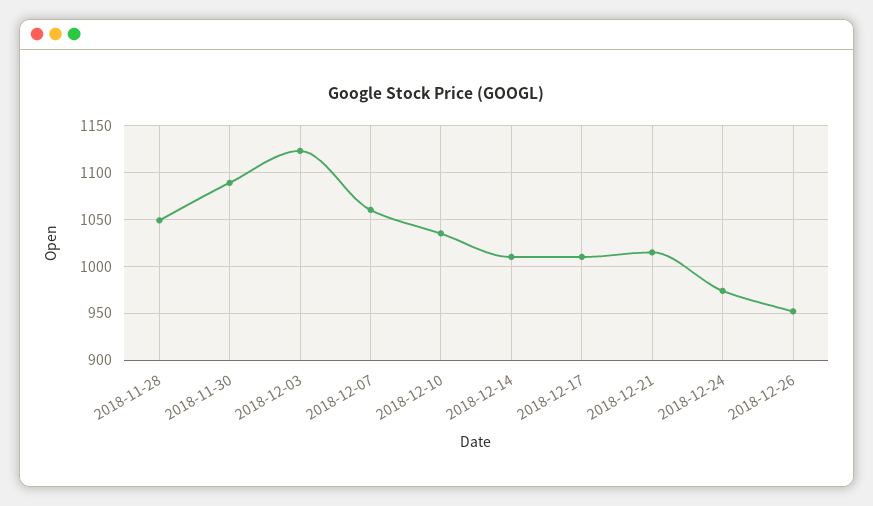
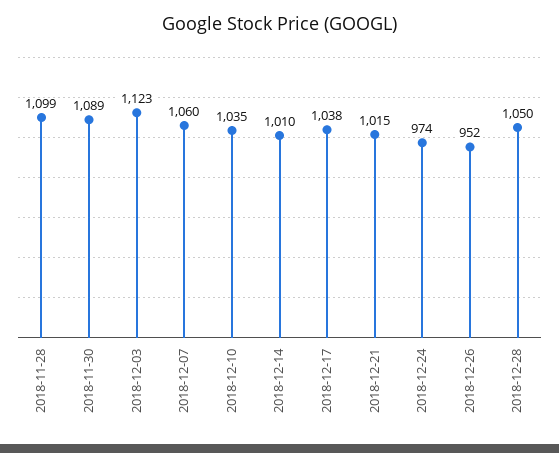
2018-11-28: 1050 -> 1099
2018-12-17: 1010 -> 1038
2018-12-28: none -> 1050

